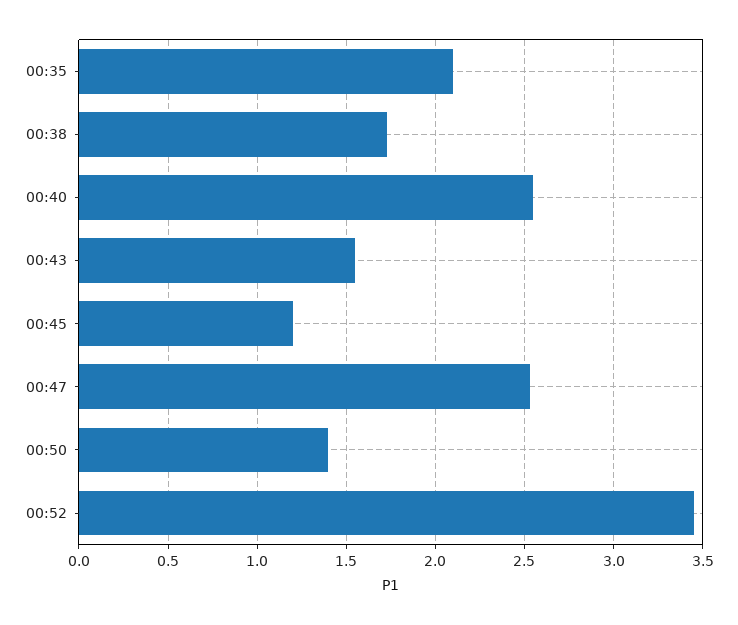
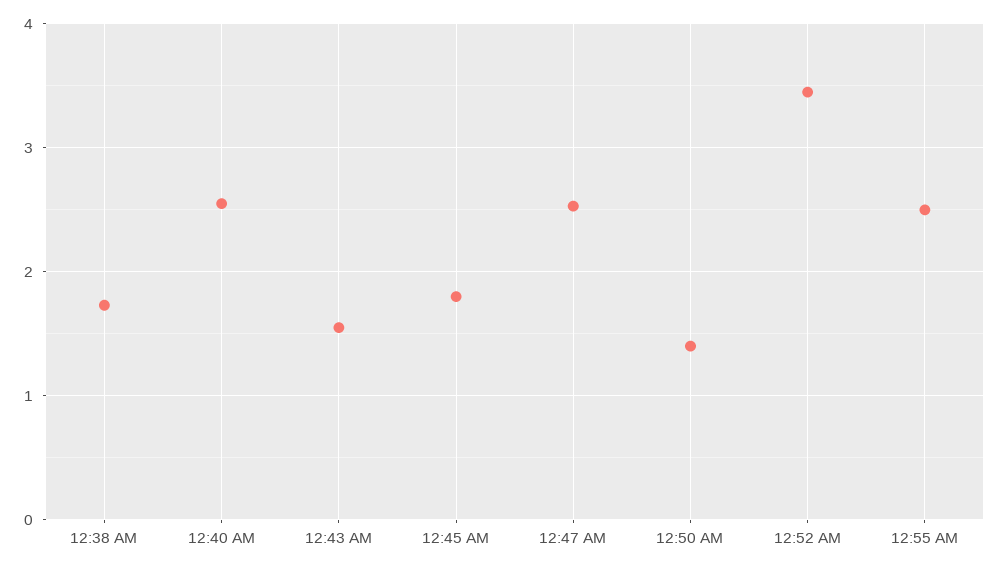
00:35: 2.1 -> none
00:45: 1.2 -> 1.8
12:55 AM: none -> 2.5

